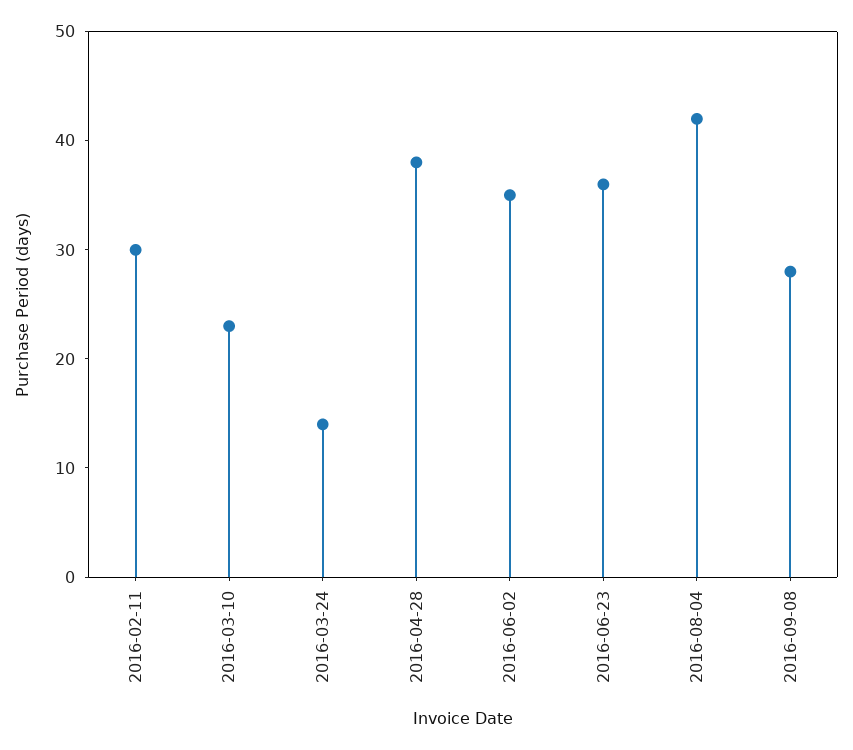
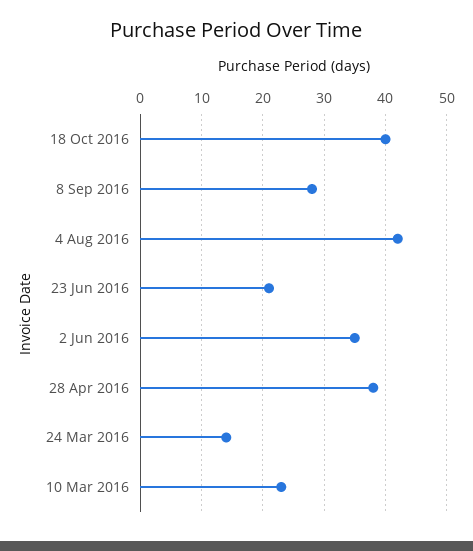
2016-02-11: 30 -> none
2016-06-23: 36 -> 21
18 Oct 2016: none -> 40

